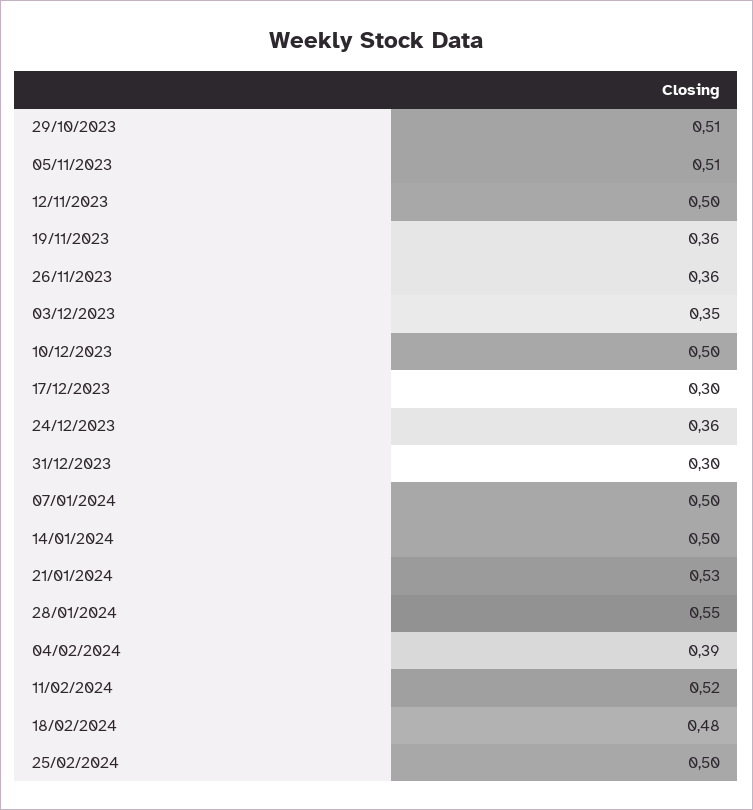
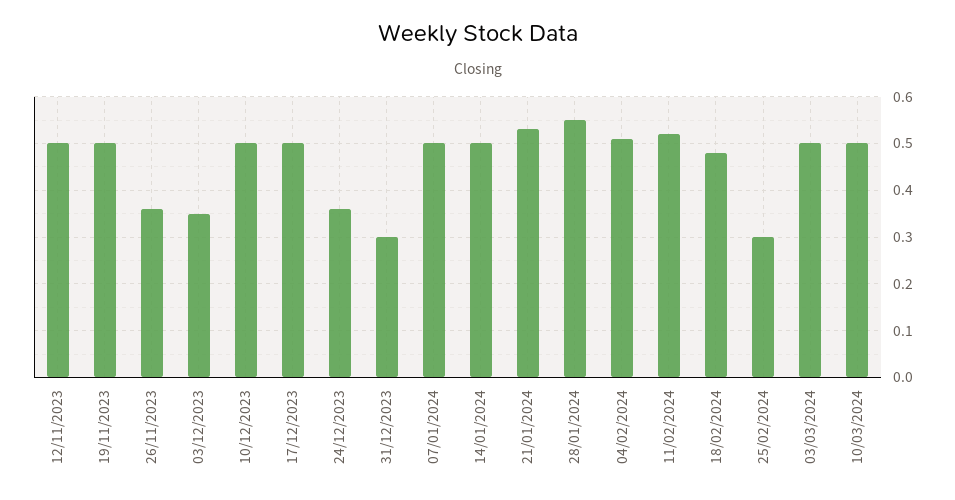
29/10/2023: 0.51 -> none
05/11/2023: 0.51 -> none
19/11/2023: 0.36 -> 0.5
17/12/2023: 0.3 -> 0.5
04/02/2024: 0.39 -> 0.5
25/02/2024: 0.5 -> 0.3
03/03/2024: none -> 0.5
10/03/2024: none -> 0.5

